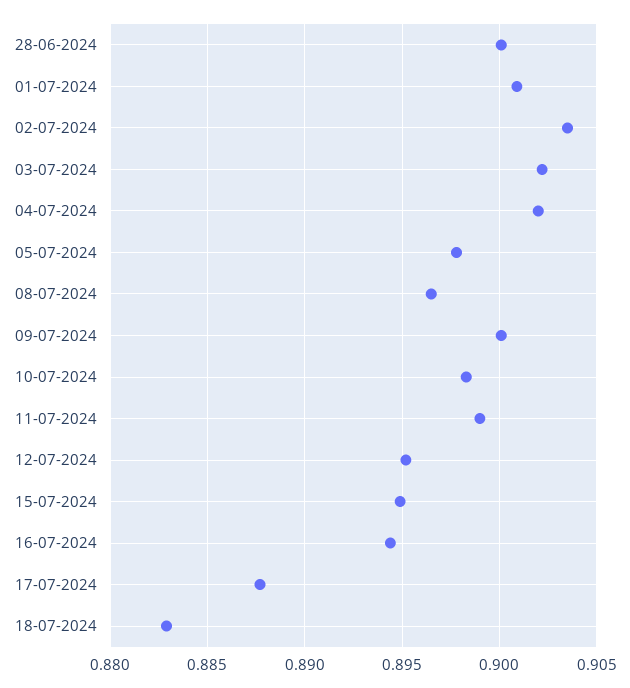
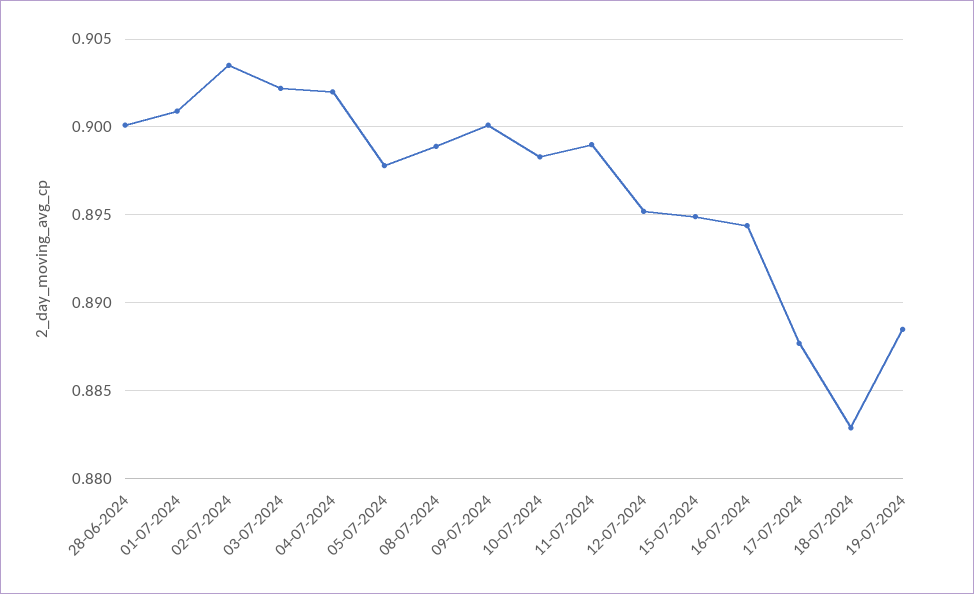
08-07-2024: 0.8965 -> 0.899
19-07-2024: none -> 0.8885

